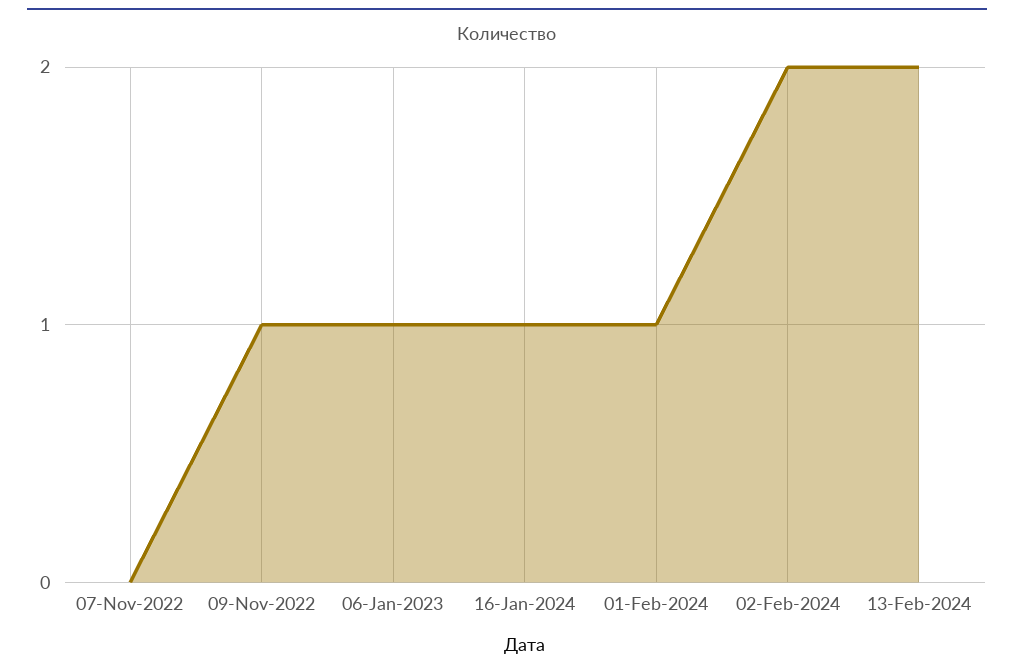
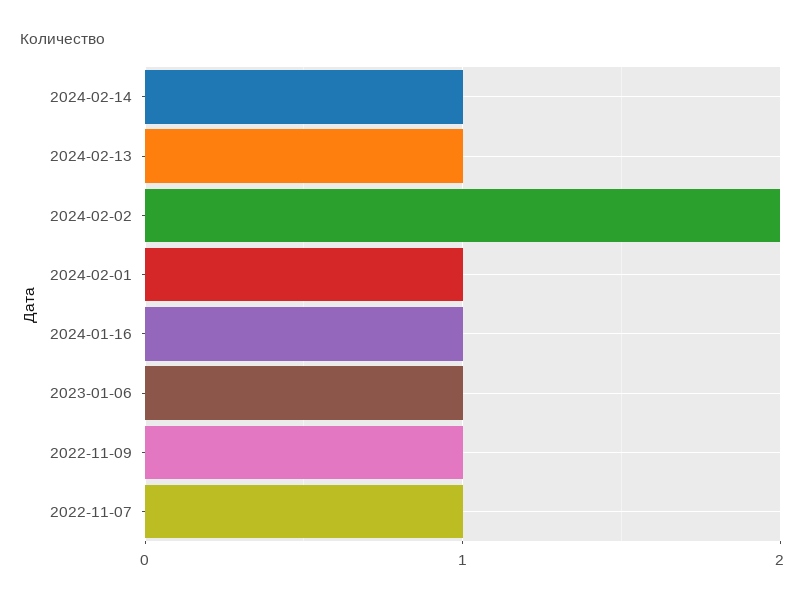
07-Nov-2022: 0 -> 1
13-Feb-2024: 2 -> 1
2024-02-14: none -> 1

